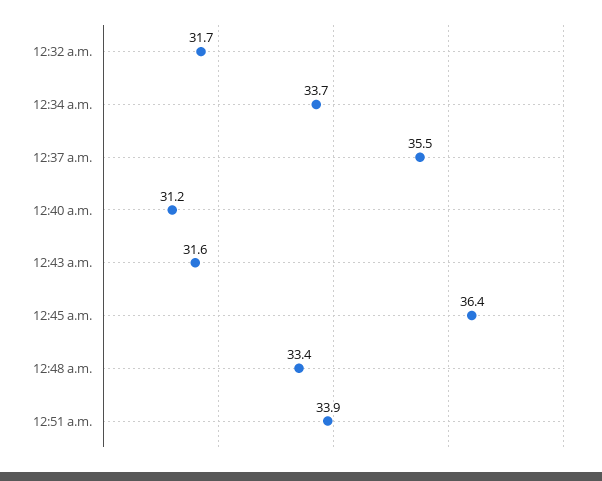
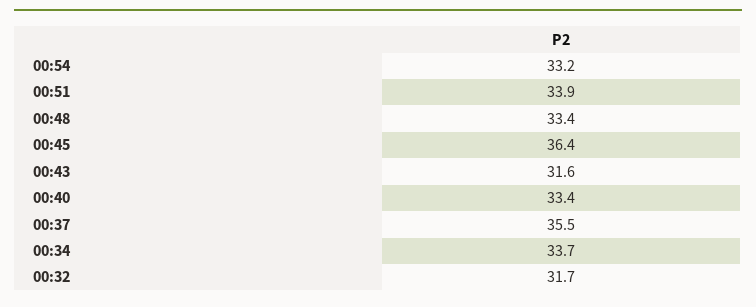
12:40 a.m.: 31.2 -> 33.4
00:54: none -> 33.2

